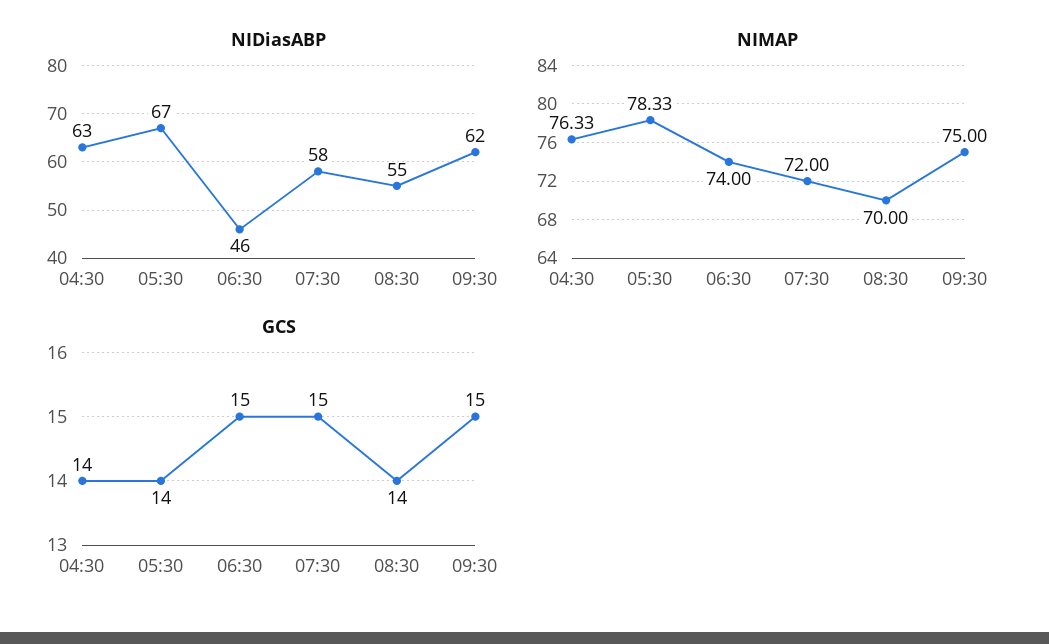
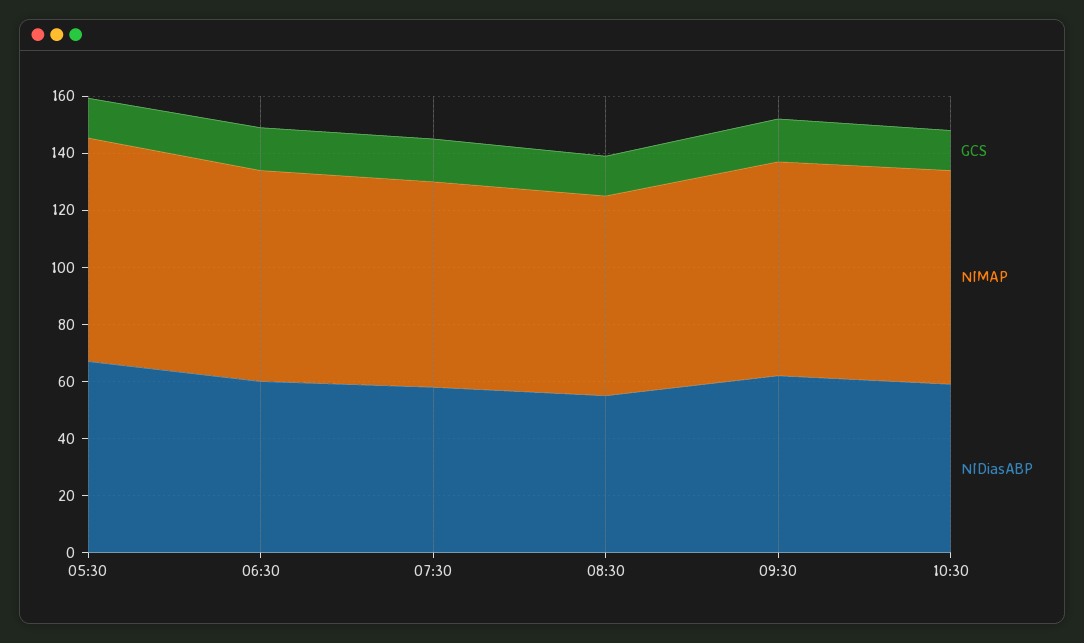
NIDiasABP, 04:30: 63 -> none
NIDiasABP, 06:30: 46 -> 60
NIMAP, 04:30: 76.33 -> none
GCS, 04:30: 14 -> none
GCS, 10:30: none -> 15
NIMAP, 10:30: none -> 75
NIDiasABP, 10:30: none -> 60

